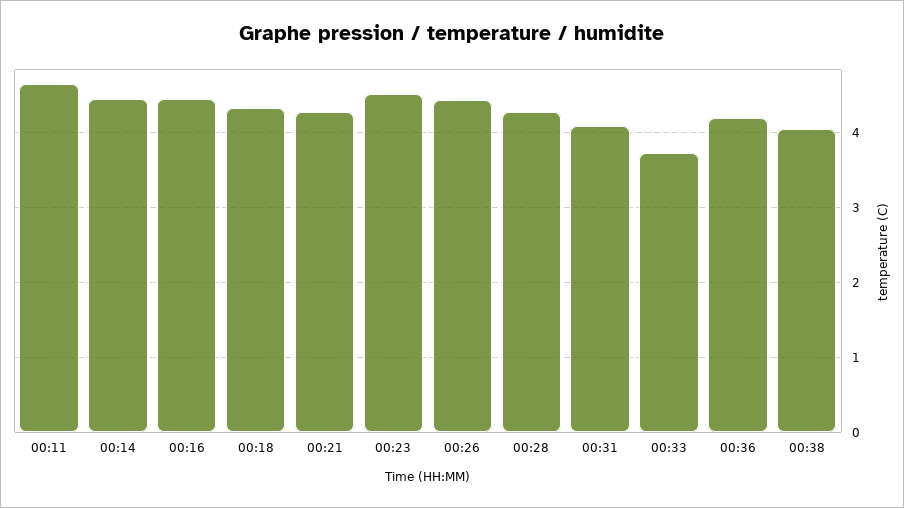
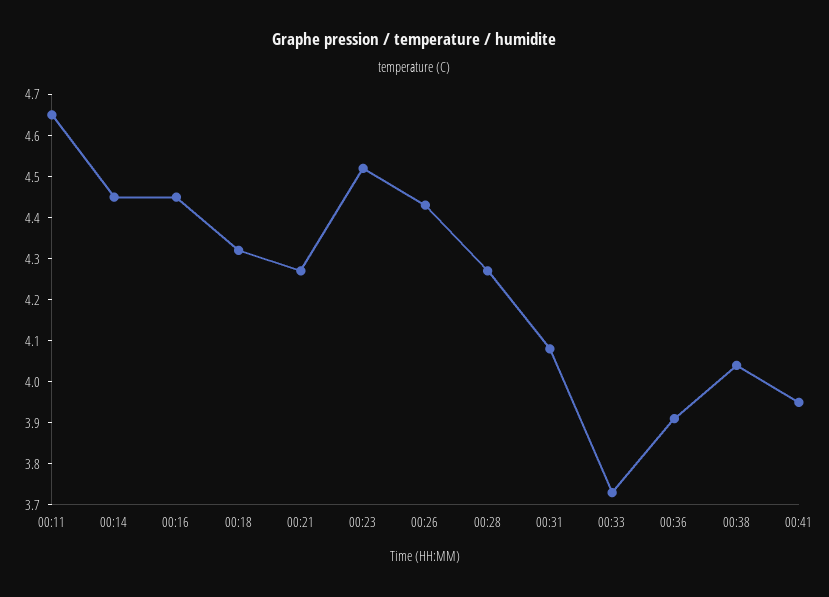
00:36: 4.2 -> 3.9
00:41: none -> 3.95

